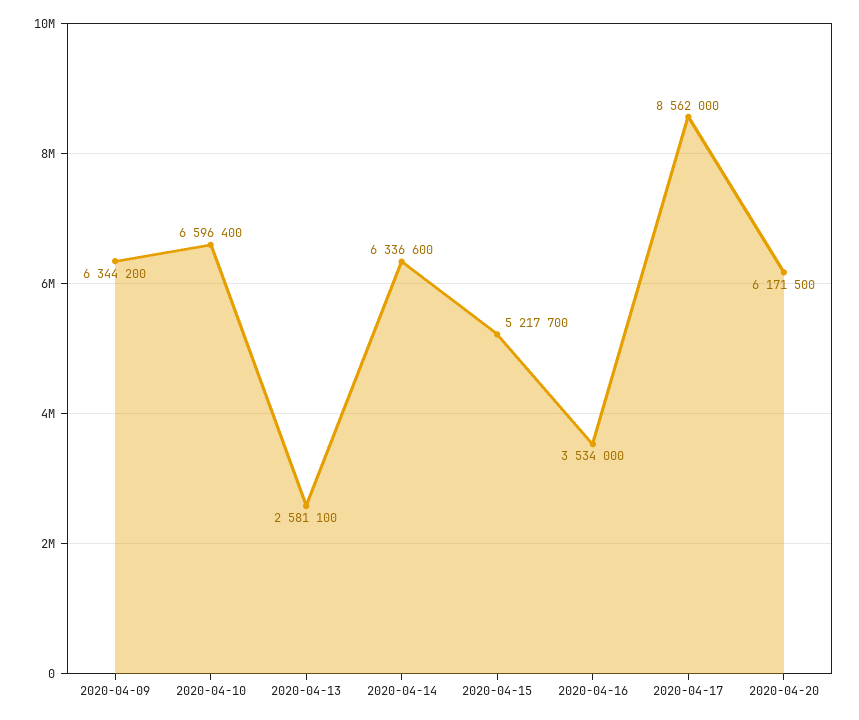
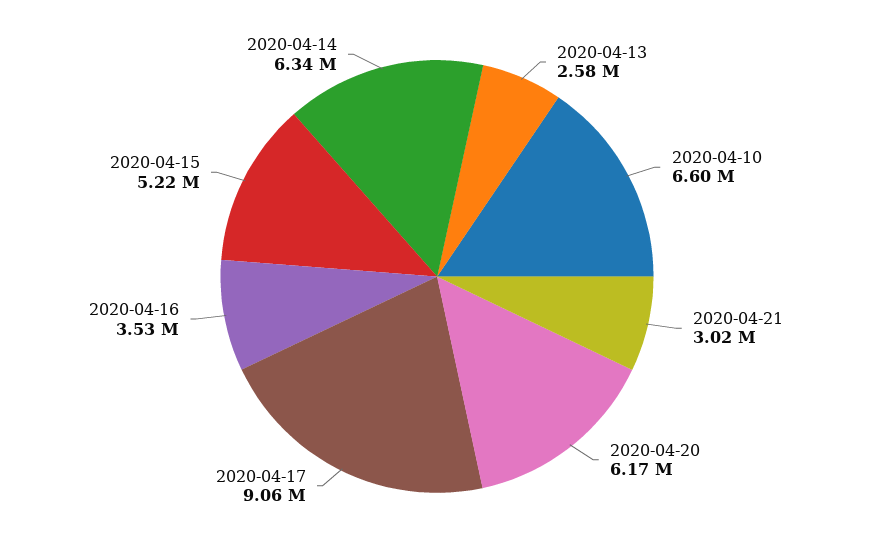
2020-04-09: 6344200 -> none
2020-04-17: 8562000 -> 9060000
2020-04-21: none -> 3020000

